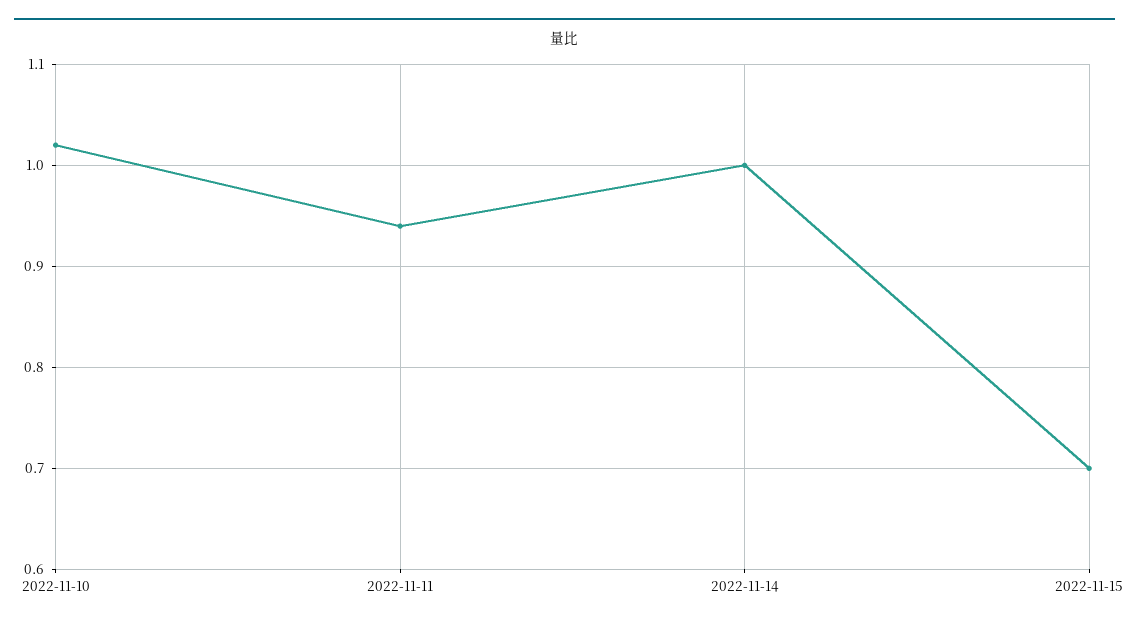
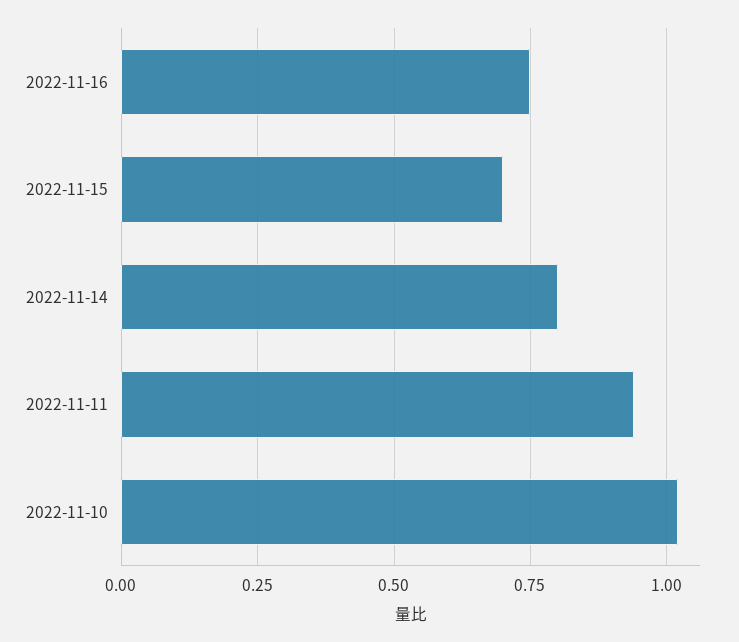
2022-11-14: 1 -> 0.8
2022-11-16: none -> 0.75

